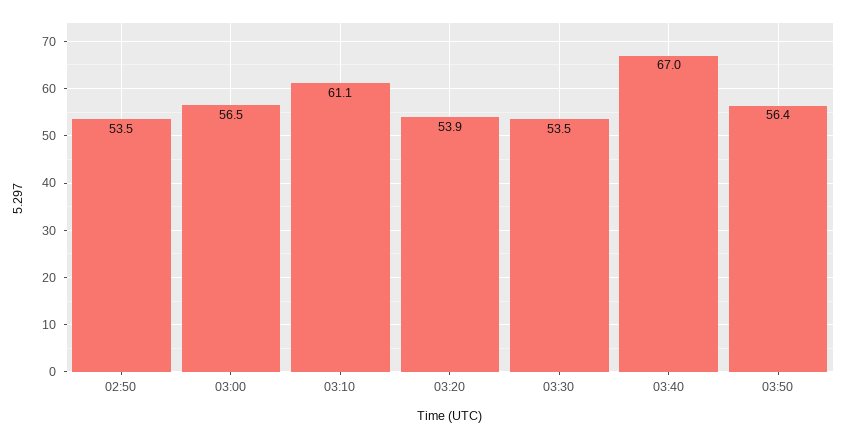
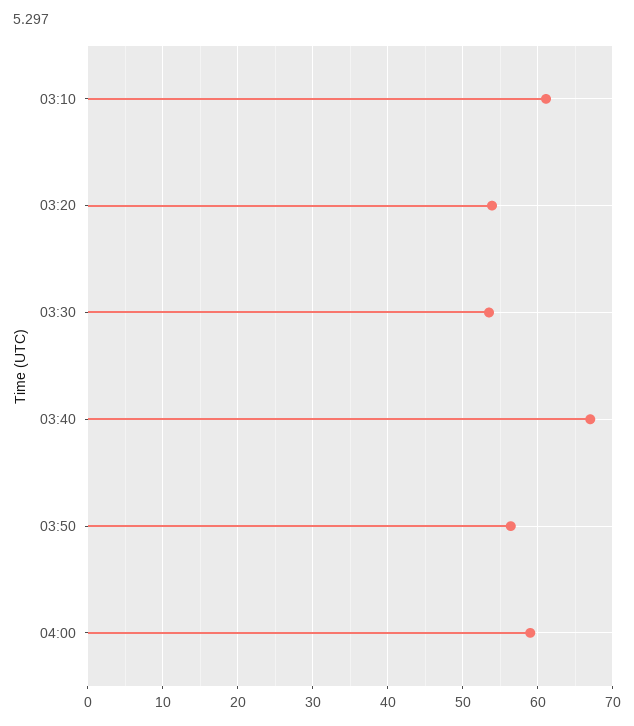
02:50: 53.5 -> none
03:00: 56.5 -> none
04:00: none -> 59

